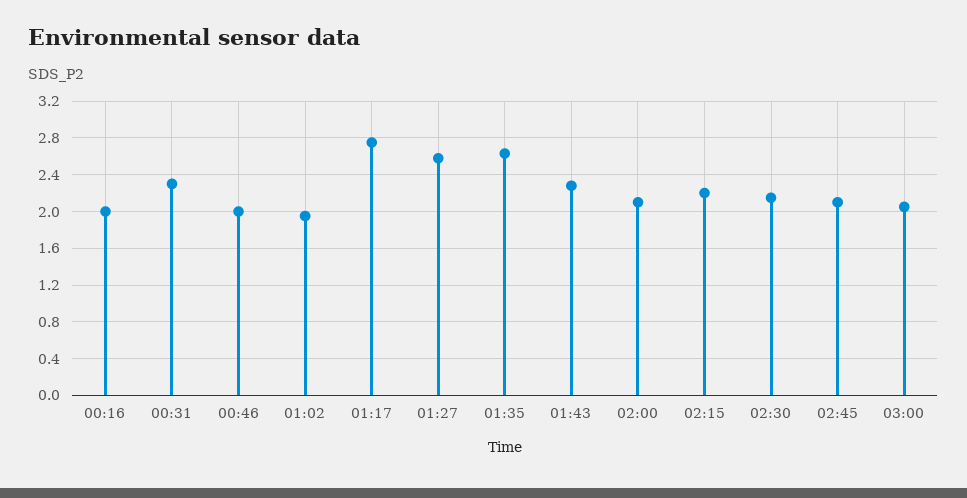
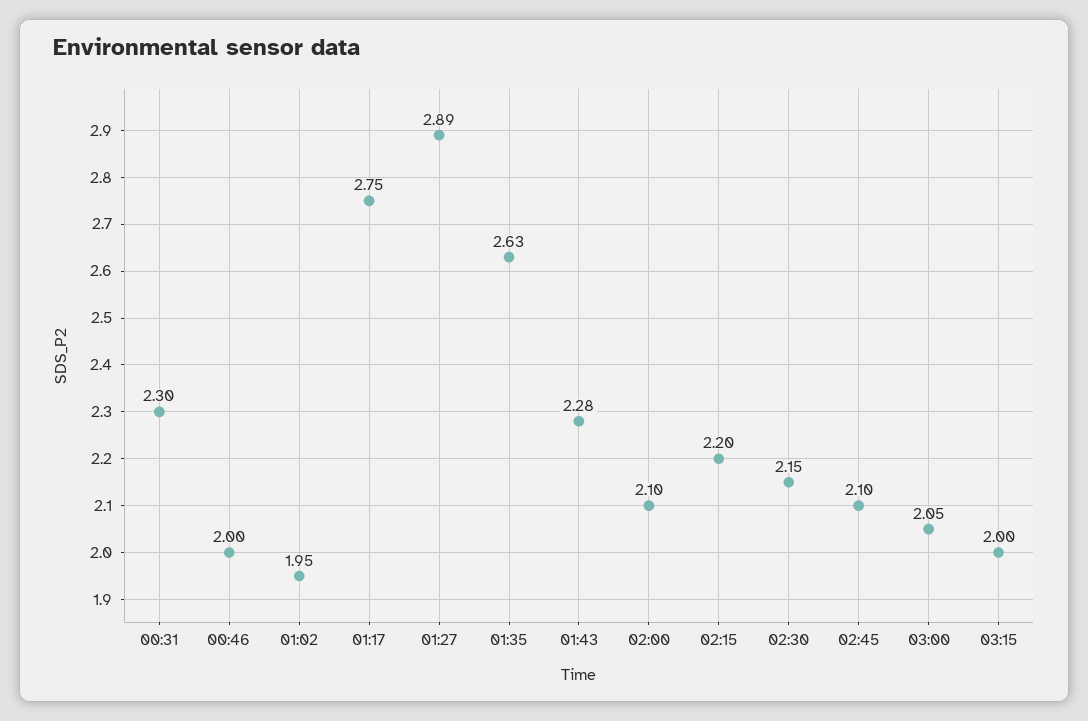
00:16: 2 -> none
01:27: 2.6 -> 2.89
03:15: none -> 2

